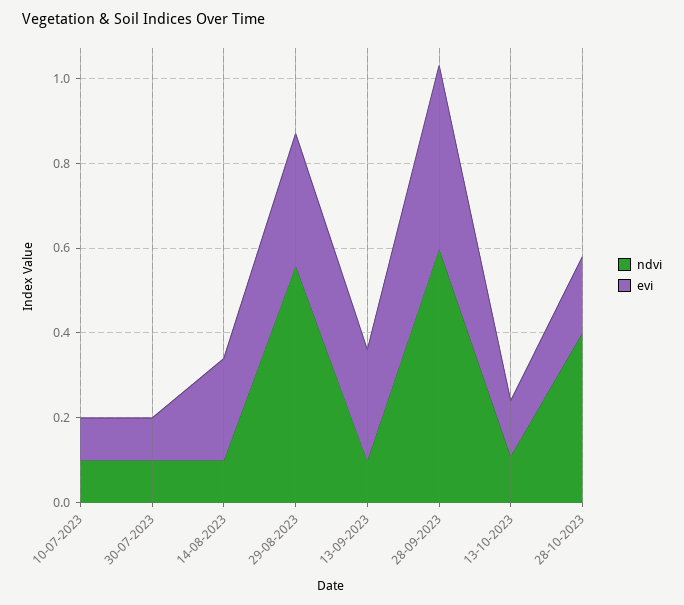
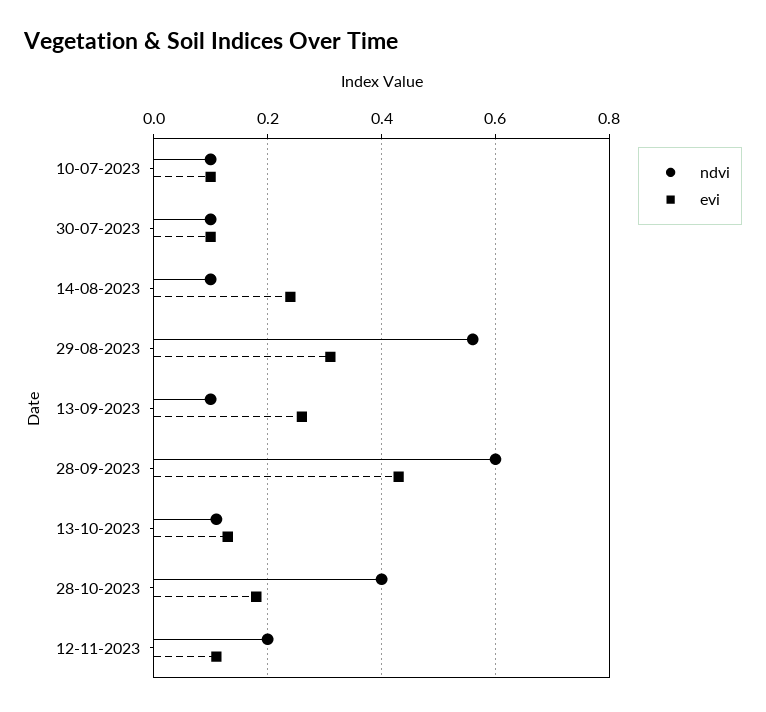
ndvi, 12-11-2023: none -> 0.2
evi, 12-11-2023: none -> 0.1

